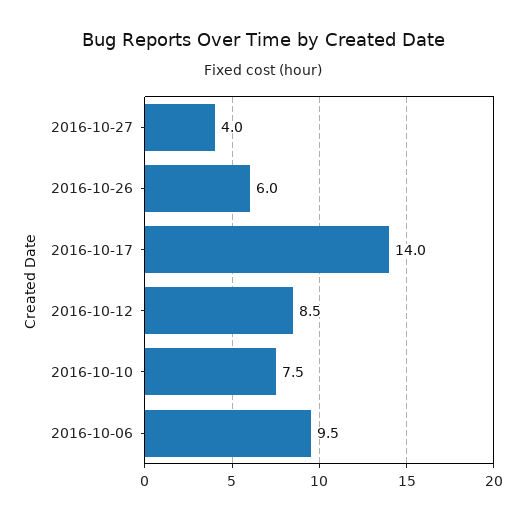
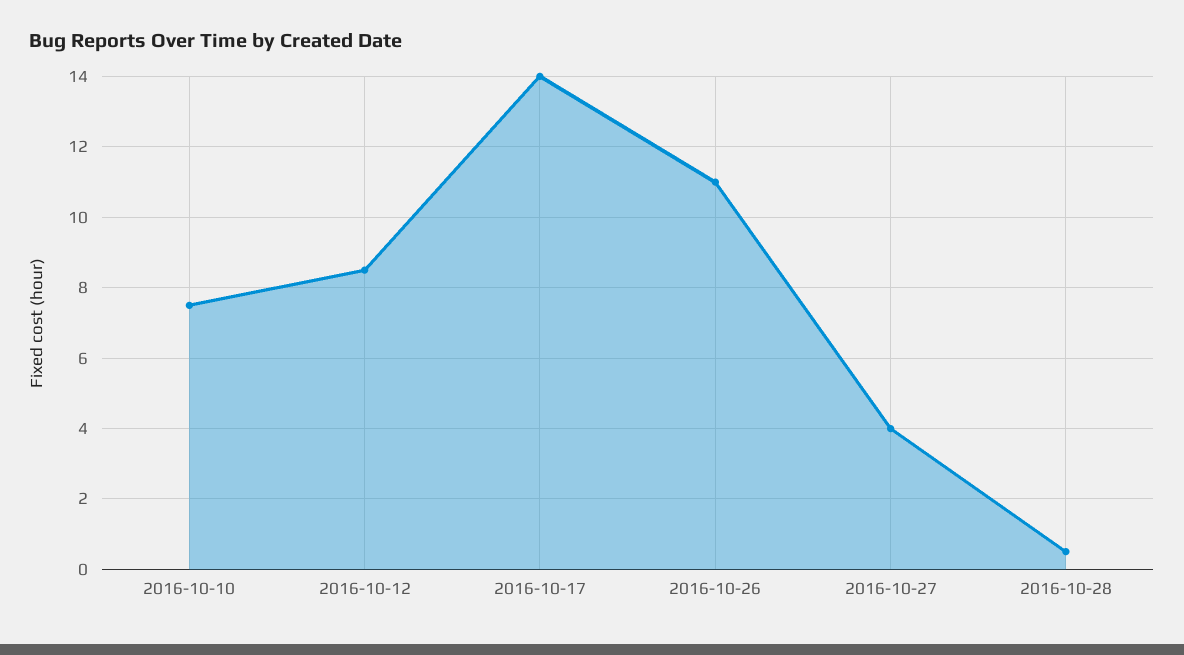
2016-10-26: 6 -> 11
2016-10-06: 9.5 -> none
2016-10-28: none -> 0.5

